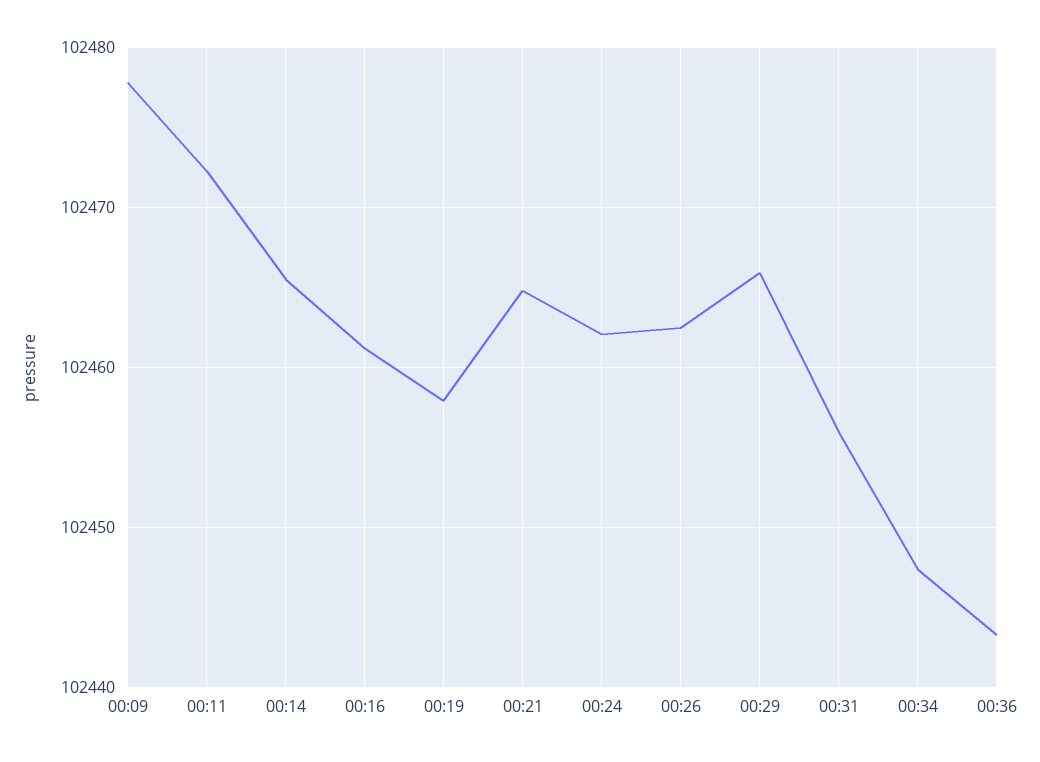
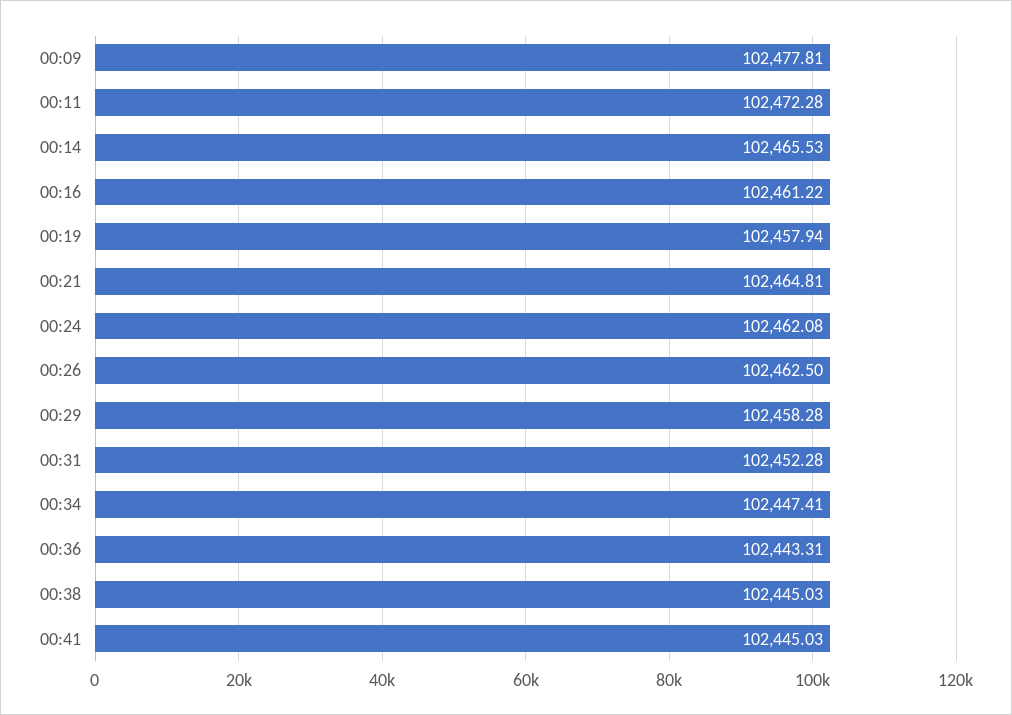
00:29: 102466 -> 102458.28
00:31: 102456 -> 102452.28
00:38: none -> 102445.03
00:41: none -> 102445.03

